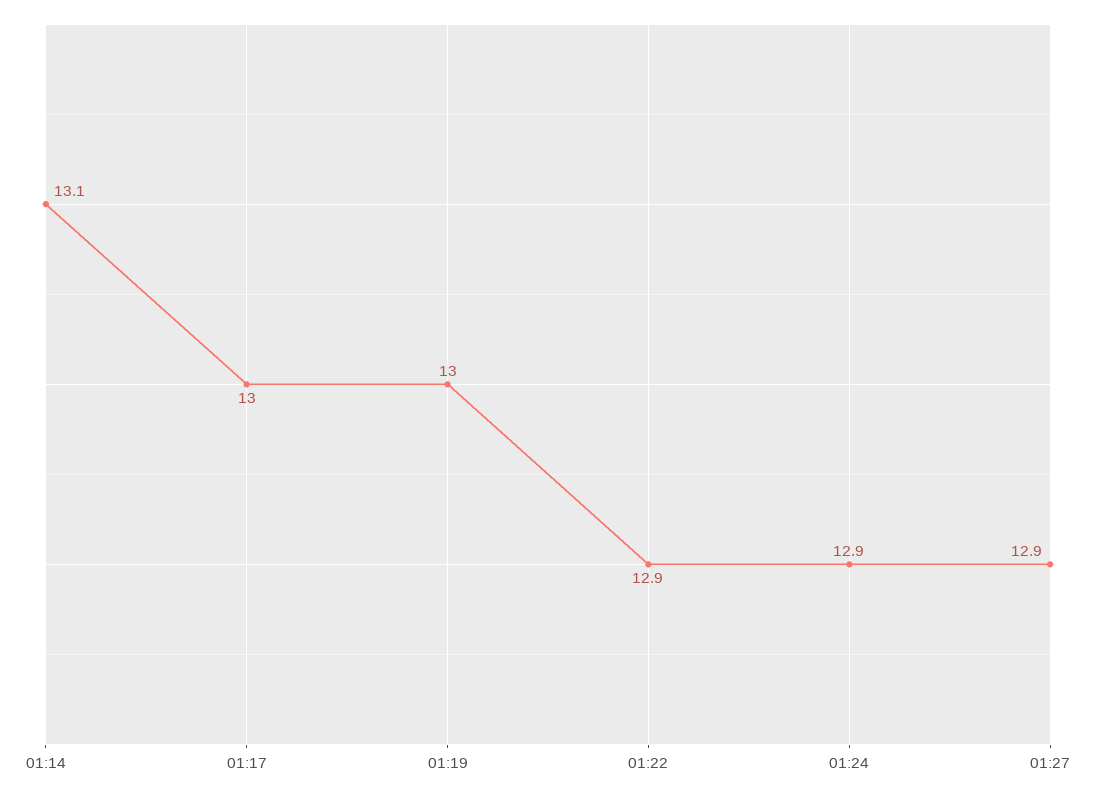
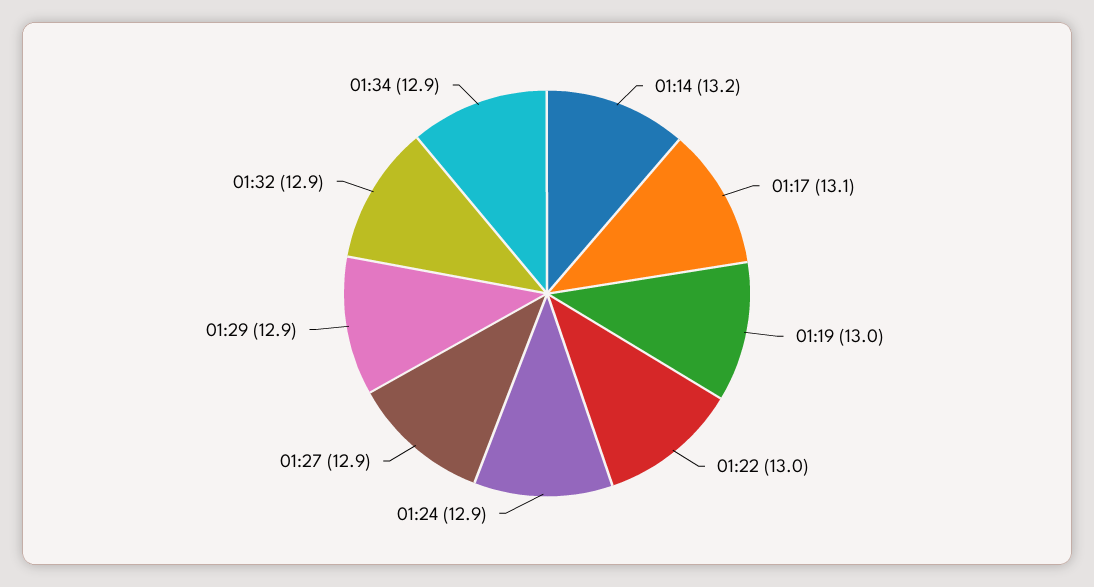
01:14: 13.1 -> 13.2
01:17: 13 -> 13.1
01:22: 12.9 -> 13
01:29: none -> 12.9
01:32: none -> 12.9
01:34: none -> 12.9

